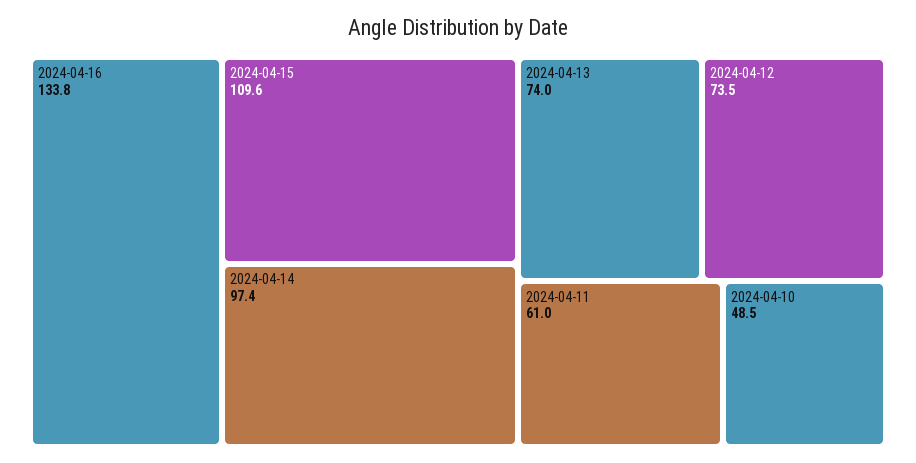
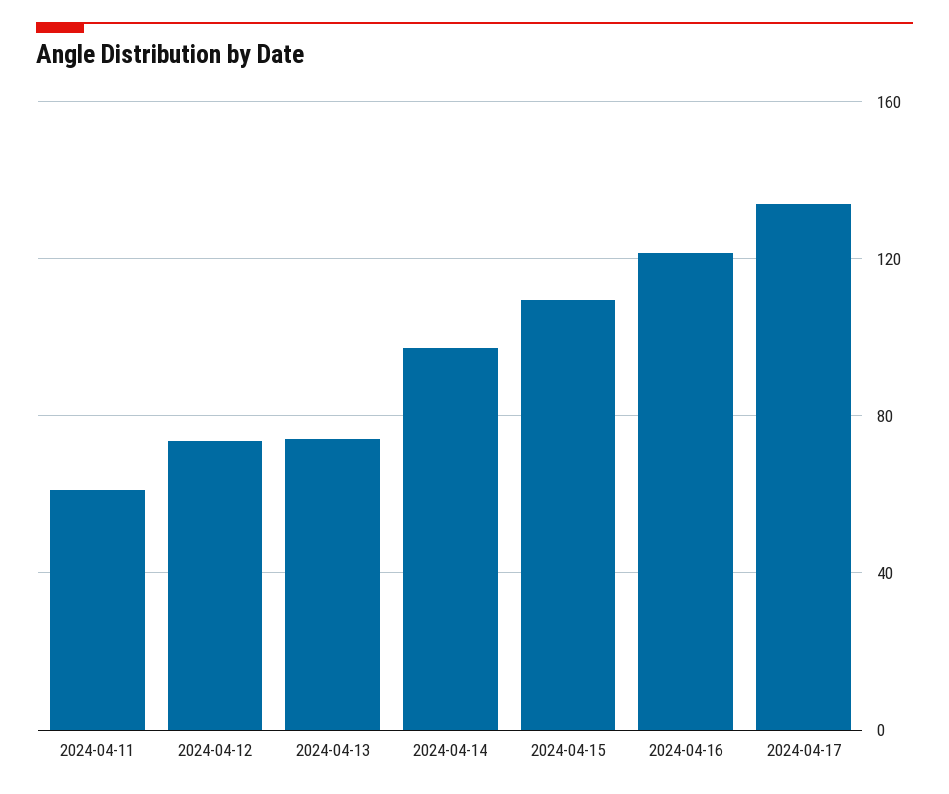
2024-04-16: 133.8 -> 120
2024-04-10: 48.5 -> none
2024-04-17: none -> 135

